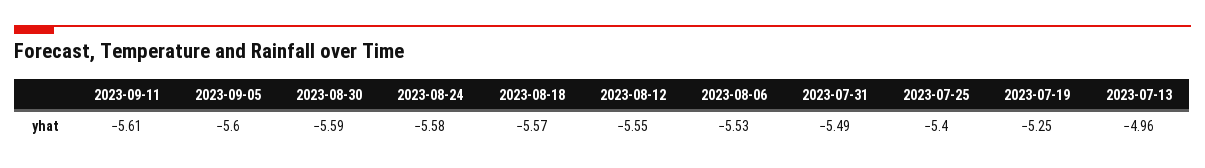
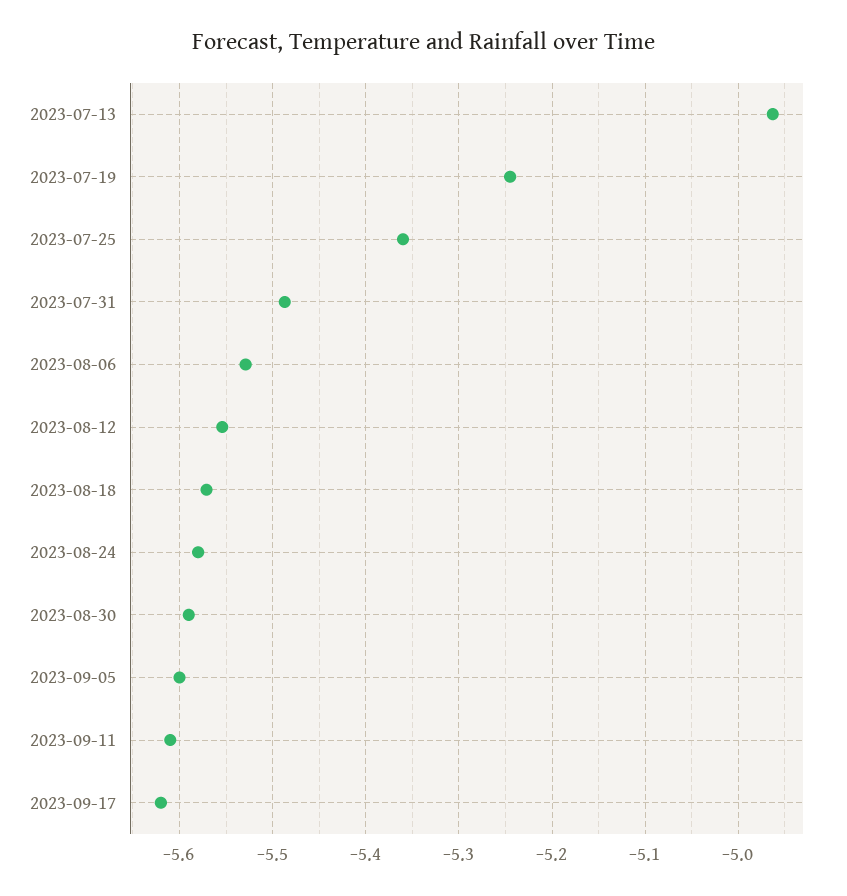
2023-07-25: -5.4 -> -5.36
2023-09-17: none -> -5.62

